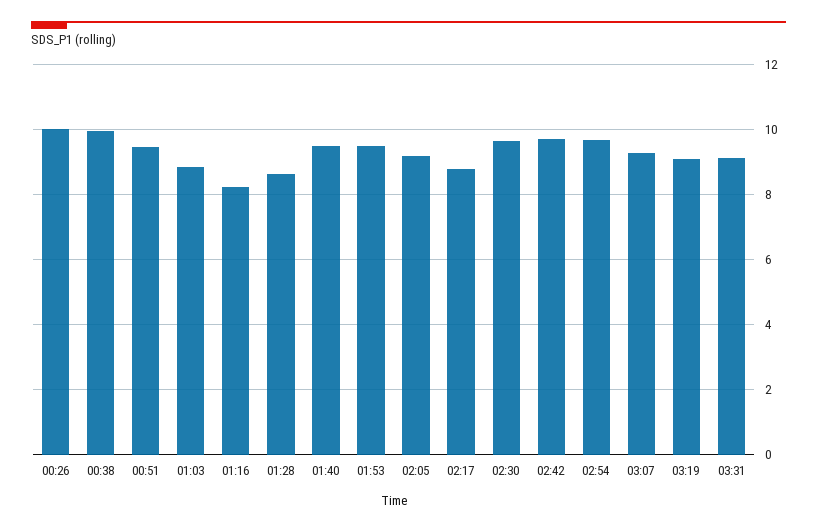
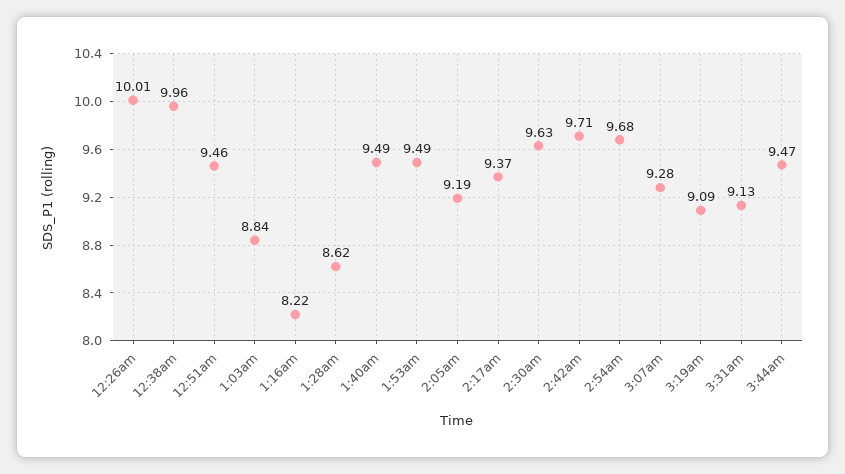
02:17: 8.8 -> 9.37
3:44am: none -> 9.47

